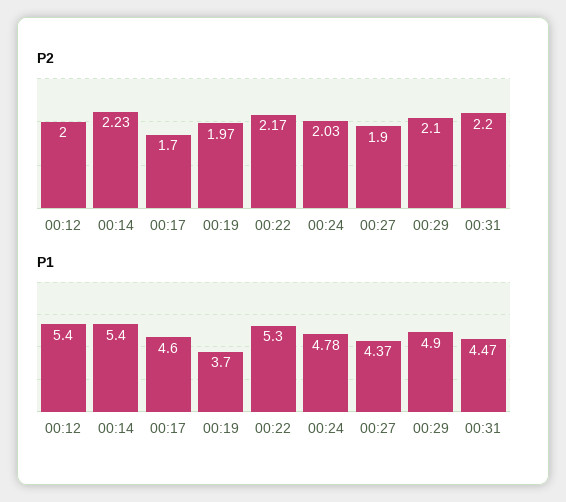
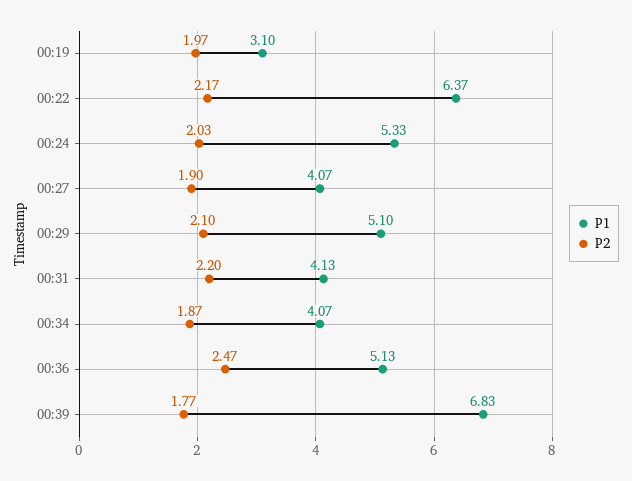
P2, 00:12: 2 -> none
P2, 00:14: 2.23 -> none
P2, 00:17: 1.7 -> none
P1, 00:12: 5.4 -> none
P1, 00:14: 5.4 -> none
P1, 00:17: 4.6 -> none
P1, 00:19: 3.7 -> 3.1
P1, 00:22: 5.3 -> 6.37
P1, 00:24: 4.78 -> 5.33
P1, 00:27: 4.37 -> 4.07
P1, 00:29: 4.9 -> 5.1
P1, 00:31: 4.47 -> 4.13
P1, 00:34: none -> 4.07
P2, 00:34: none -> 1.87
P1, 00:36: none -> 5.13
P2, 00:36: none -> 2.47
P1, 00:39: none -> 6.83
P2, 00:39: none -> 1.77

